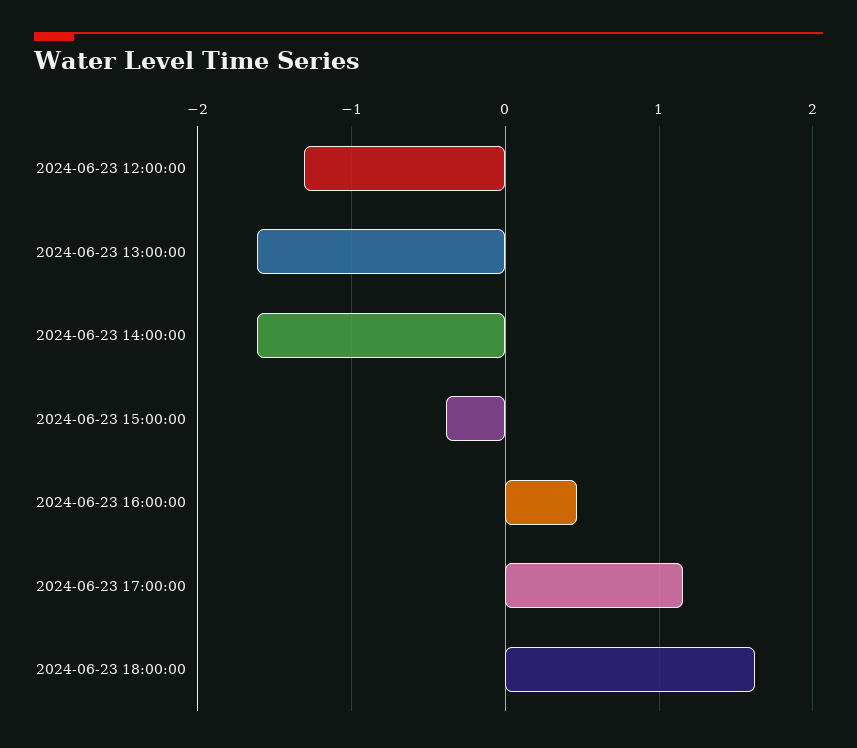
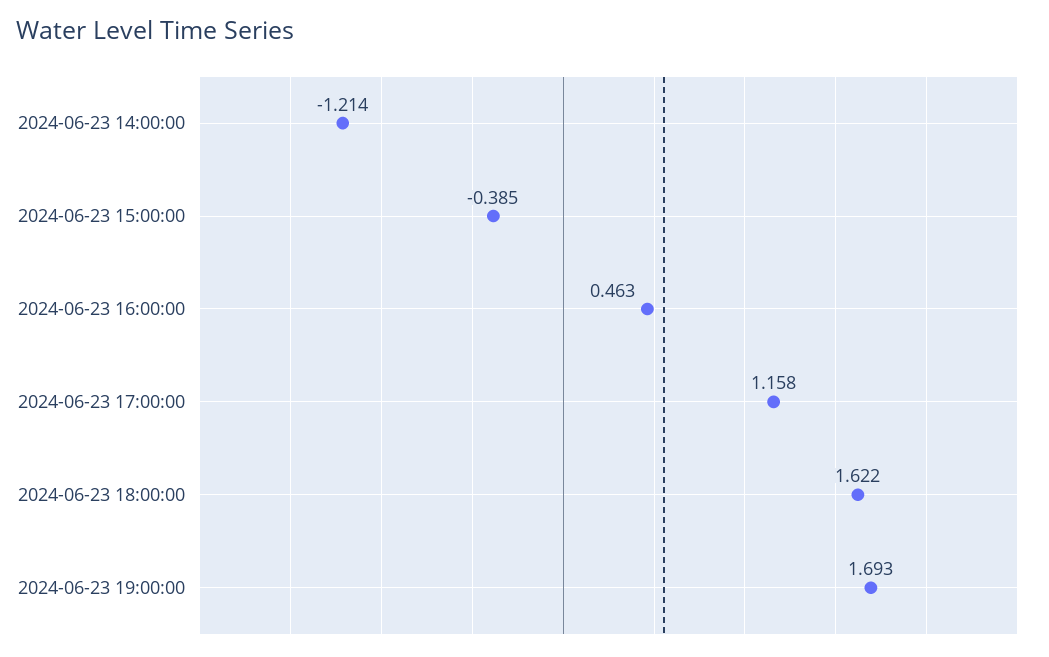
2024-06-23 12:00:00: -1.3 -> none
2024-06-23 13:00:00: -1.6 -> none
2024-06-23 14:00:00: -1.6 -> -1.214
2024-06-23 19:00:00: none -> 1.693

